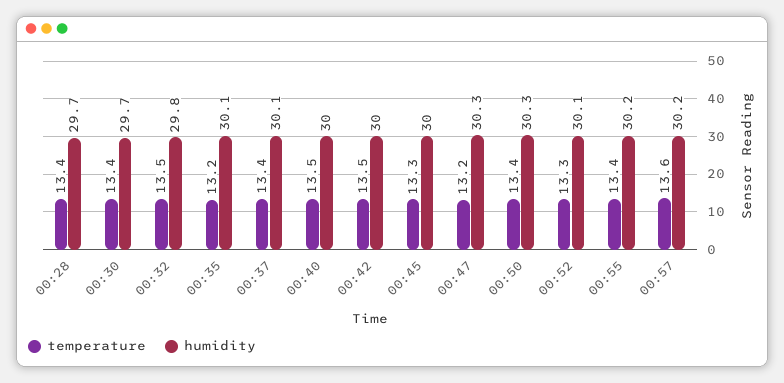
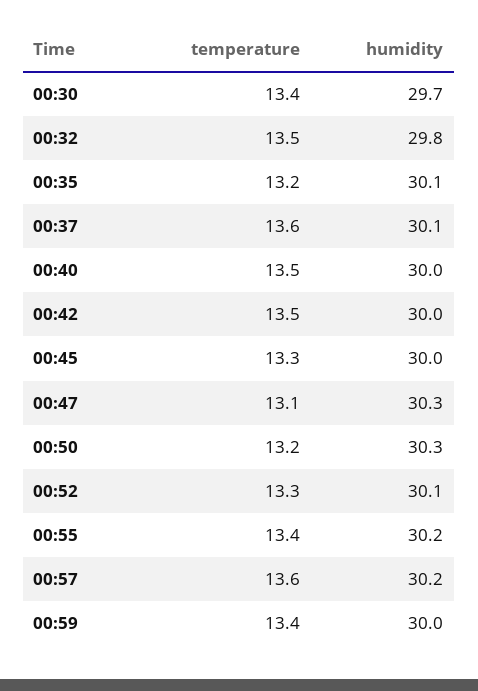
temperature, 00:28: 13.4 -> none
humidity, 00:28: 29.7 -> none
temperature, 00:37: 13.4 -> 13.6
temperature, 00:47: 13.2 -> 13.1
temperature, 00:50: 13.4 -> 13.2
temperature, 00:59: none -> 13.4
humidity, 00:59: none -> 30

